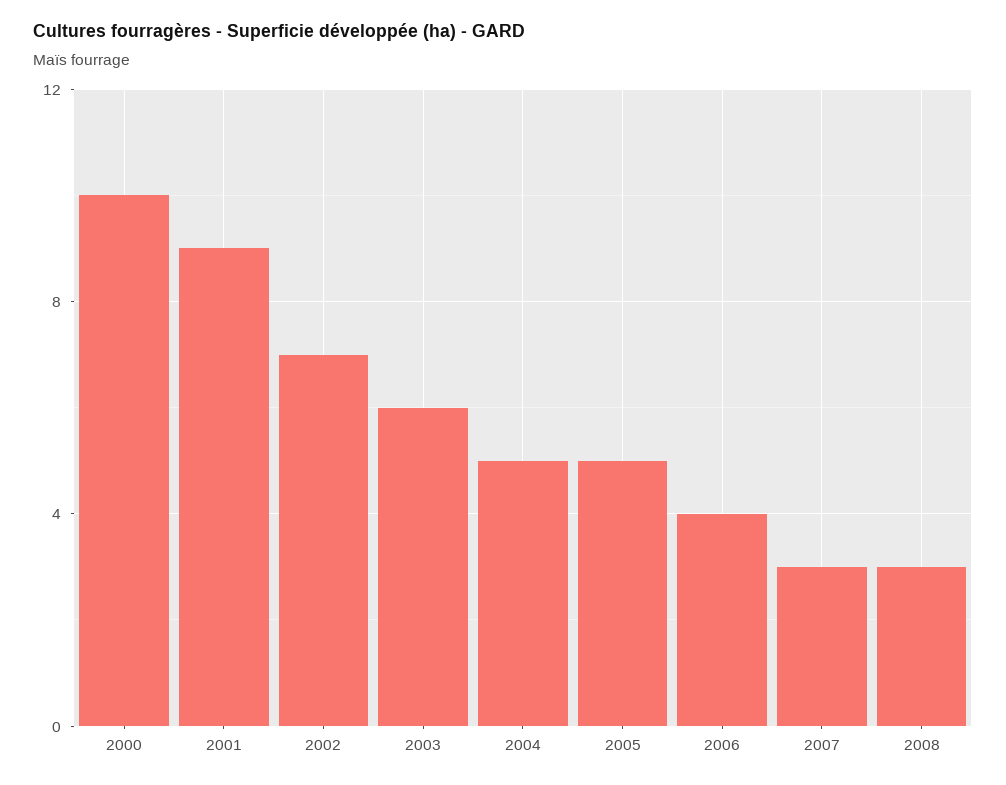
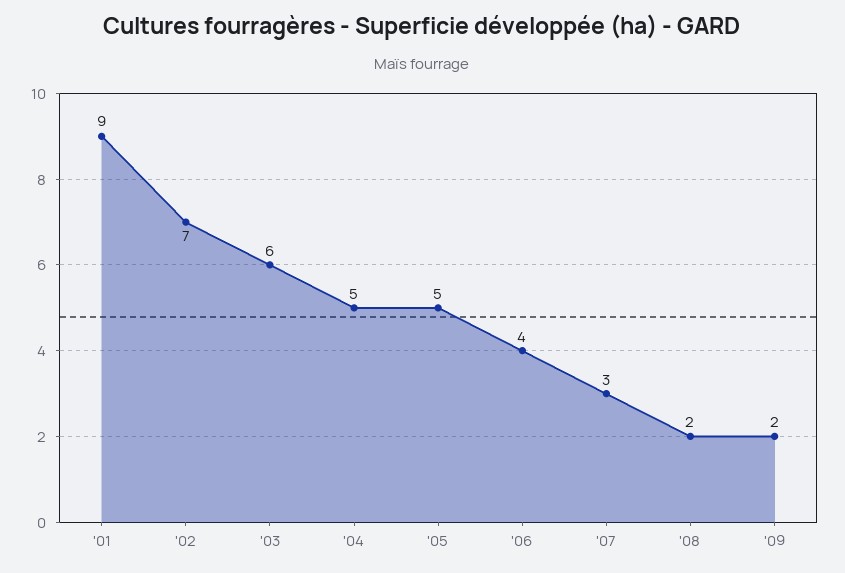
2000: 10 -> none
2008: 3 -> 2
'09: none -> 2

